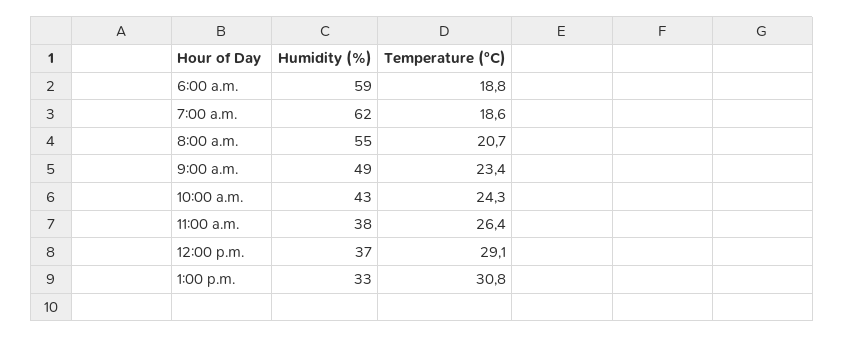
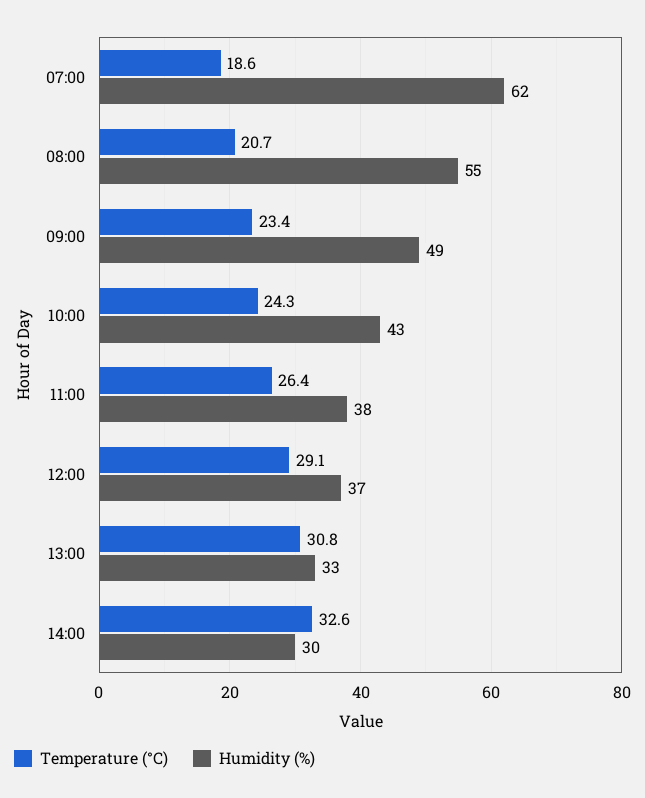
Humidity (%), 6:00 a.m.: 59 -> none
Temperature (°C), 6:00 a.m.: 18.8 -> none
Temperature (°C), 14:00: none -> 32.6
Humidity (%), 14:00: none -> 30

